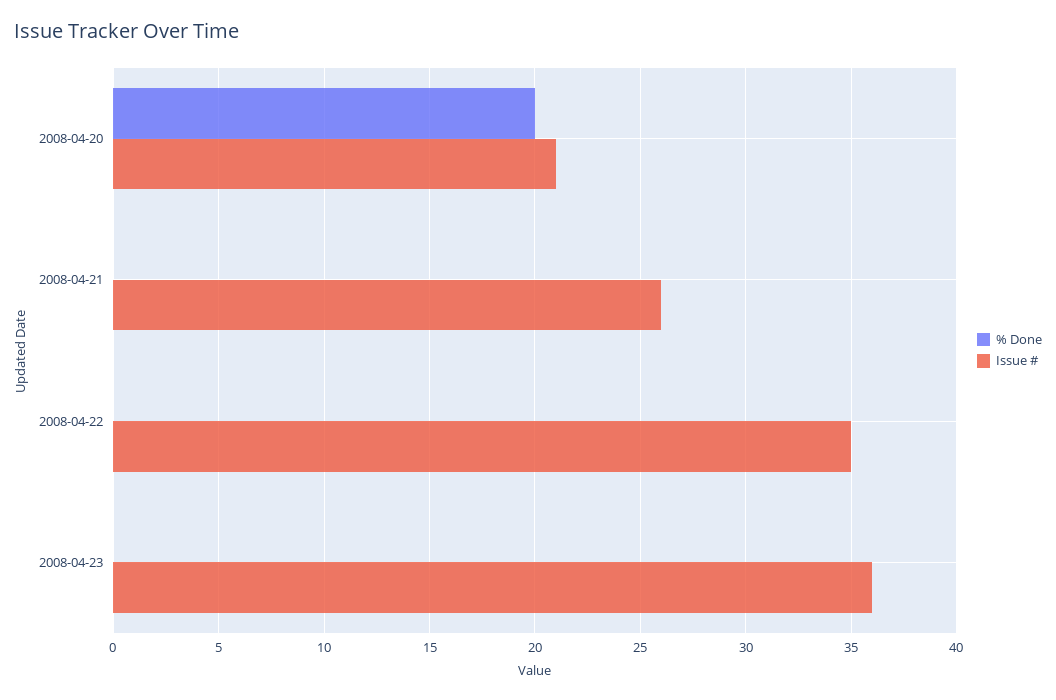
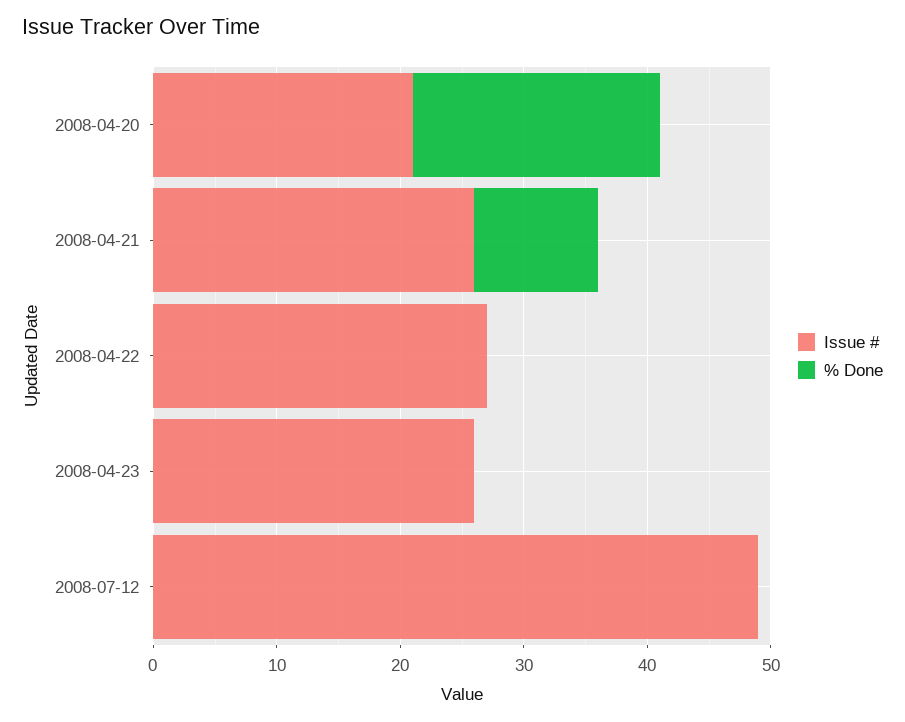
% Done, 2008-04-21: 0 -> 10
Issue #, 2008-04-22: 35 -> 27
Issue #, 2008-04-23: 36 -> 26
Issue #, 2008-07-12: none -> 49
% Done, 2008-07-12: none -> 0

